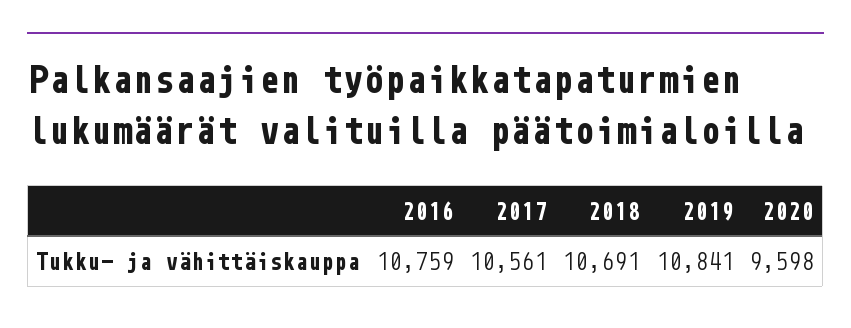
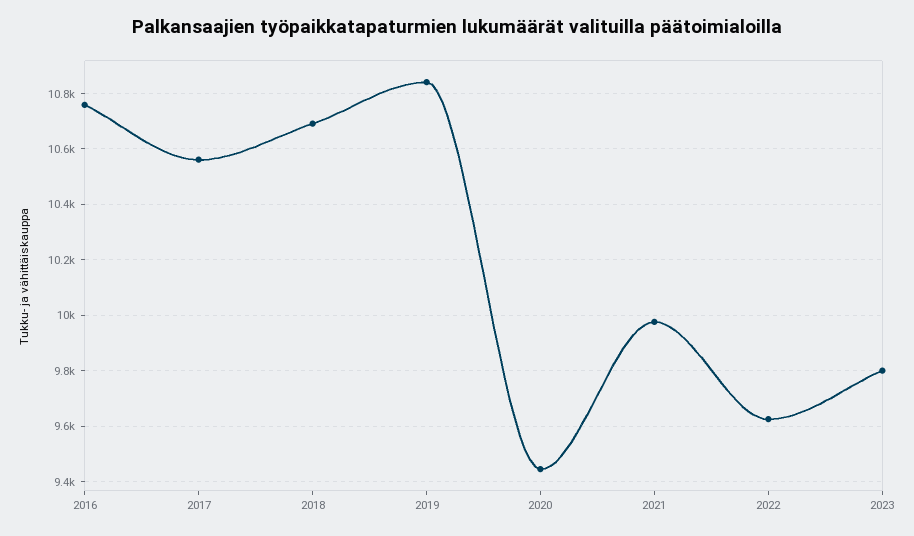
2020: 9598 -> 9450
2021: none -> 9975
2022: none -> 9625
2023: none -> 9800

